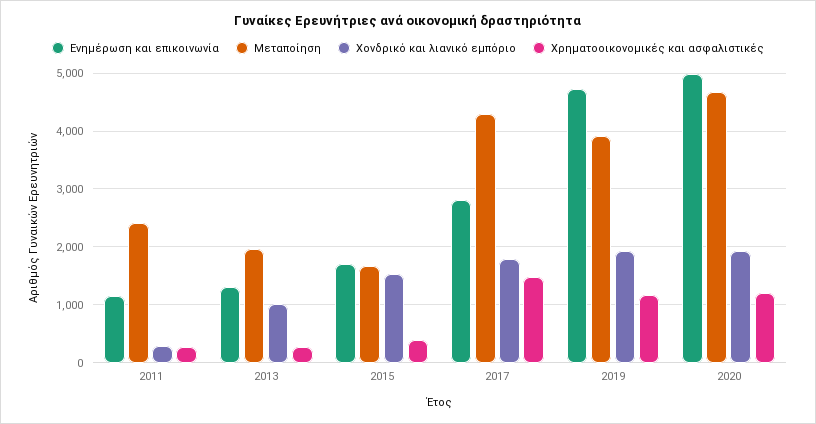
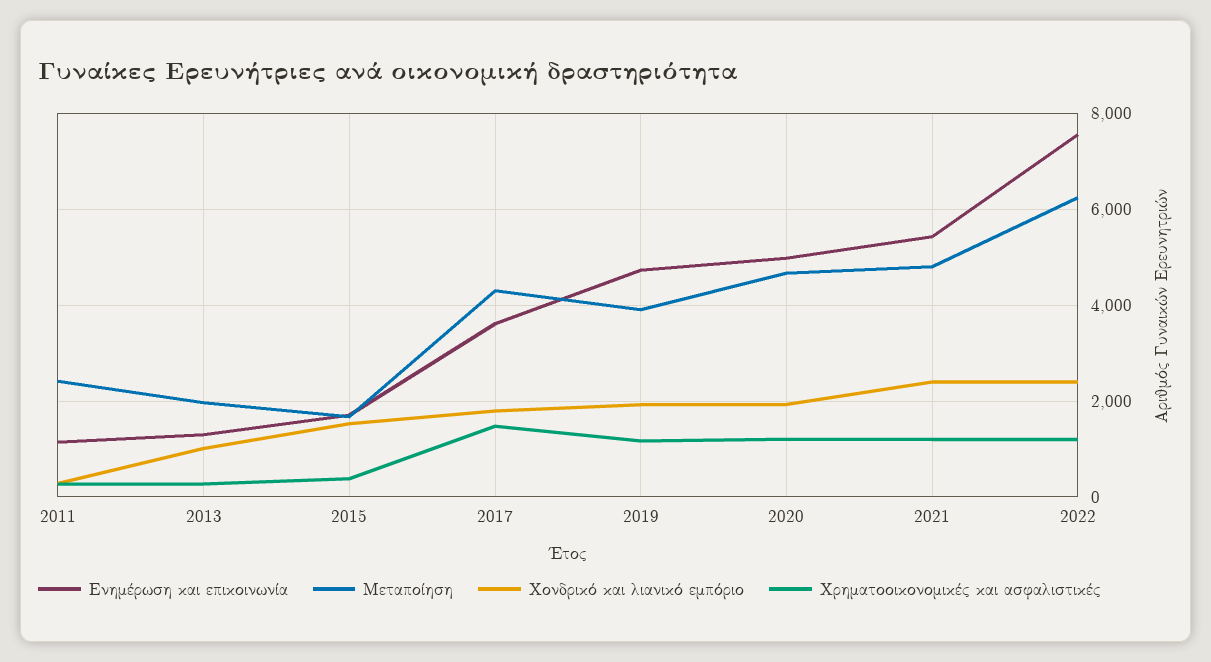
Ενημέρωση και επικοινωνία, 2017: 2800 -> 3600
Ενημέρωση και επικοινωνία, 2021: none -> 5400
Μεταποίηση, 2021: none -> 4800
Χονδρικό και λιανικό εμπόριο, 2021: none -> 2400
Χρηματοοικονομικές και ασφαλιστικές, 2021: none -> 1200
Ενημέρωση και επικοινωνία, 2022: none -> 7600
Μεταποίηση, 2022: none -> 6200
Χονδρικό και λιανικό εμπόριο, 2022: none -> 2400
Χρηματοοικονομικές και ασφαλιστικές, 2022: none -> 1200

